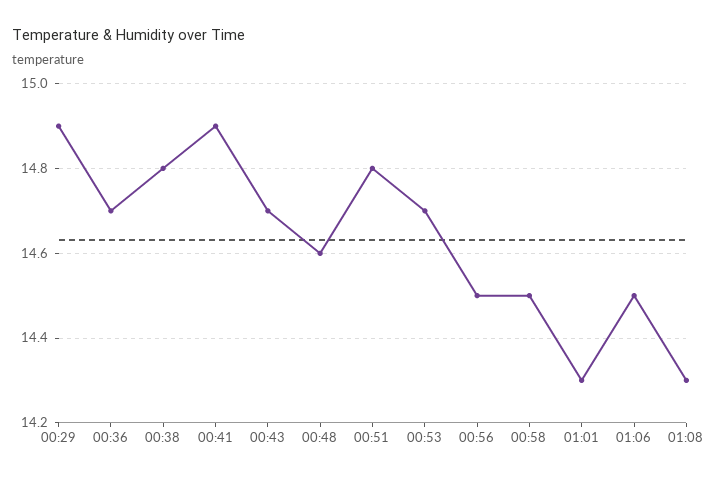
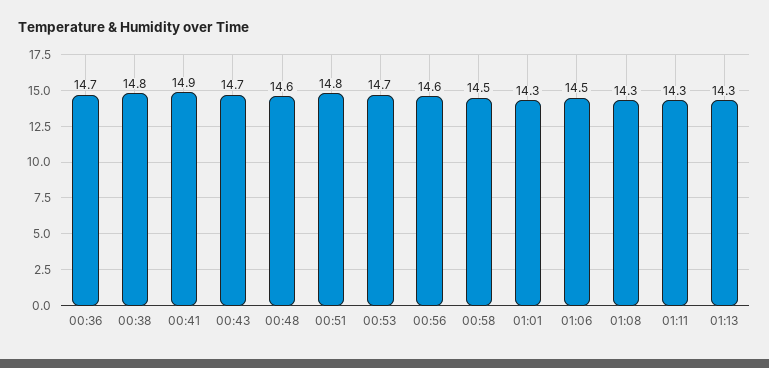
00:29: 14.9 -> none
00:56: 14.5 -> 14.6
01:11: none -> 14.3
01:13: none -> 14.3

